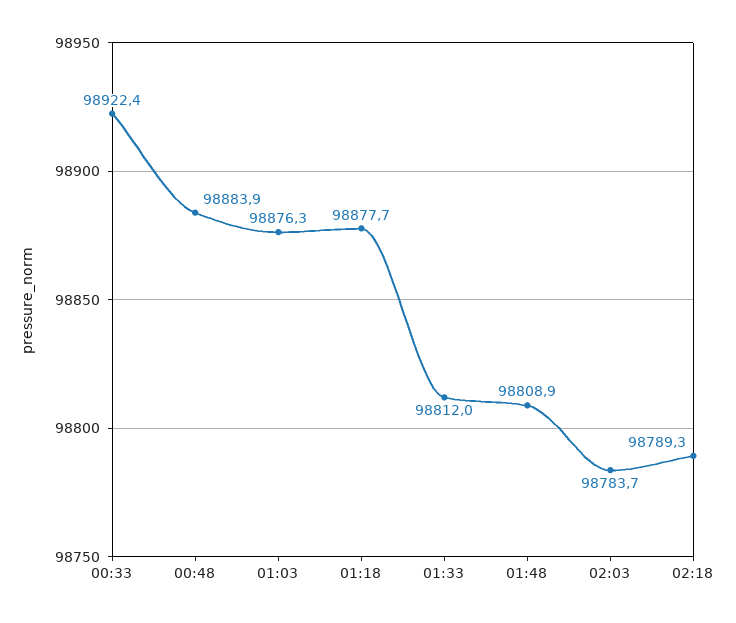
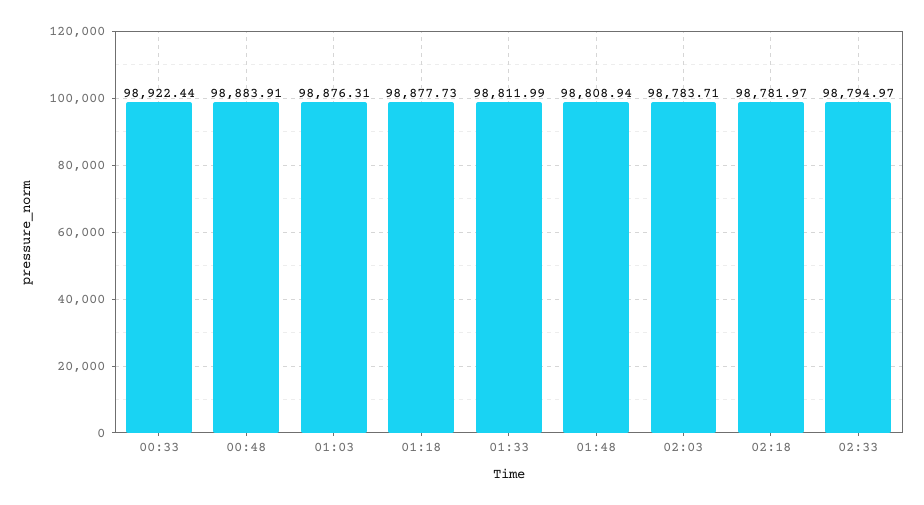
02:18: 98789.3 -> 98781.97
02:33: none -> 98794.97

